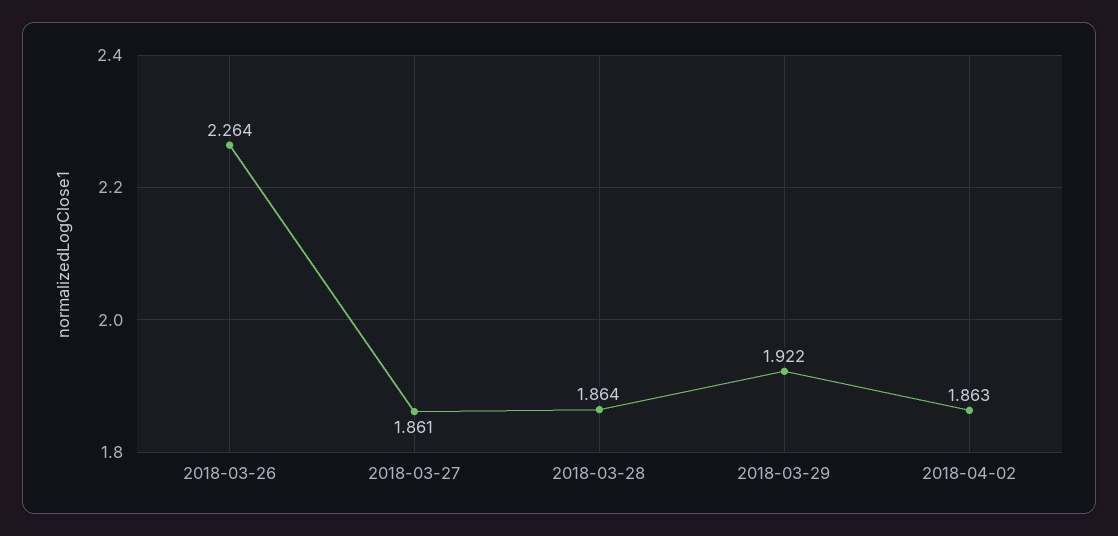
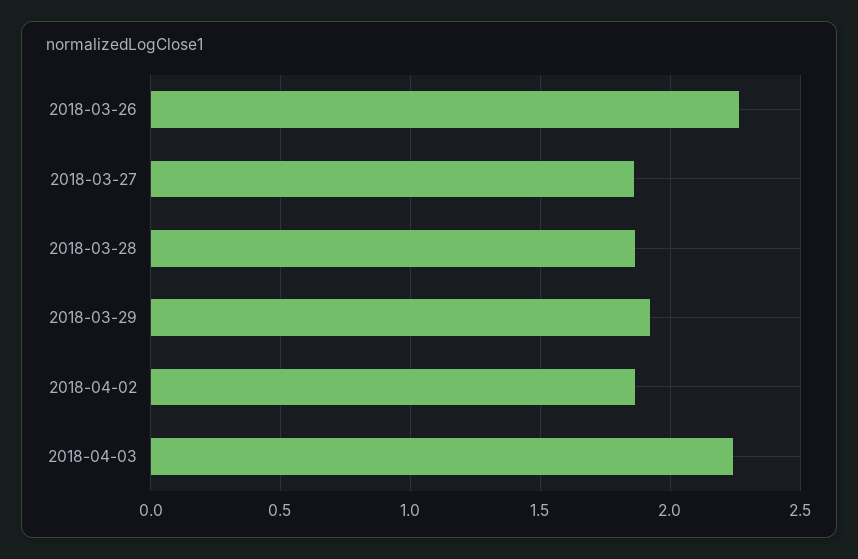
2018-04-03: none -> 2.25

